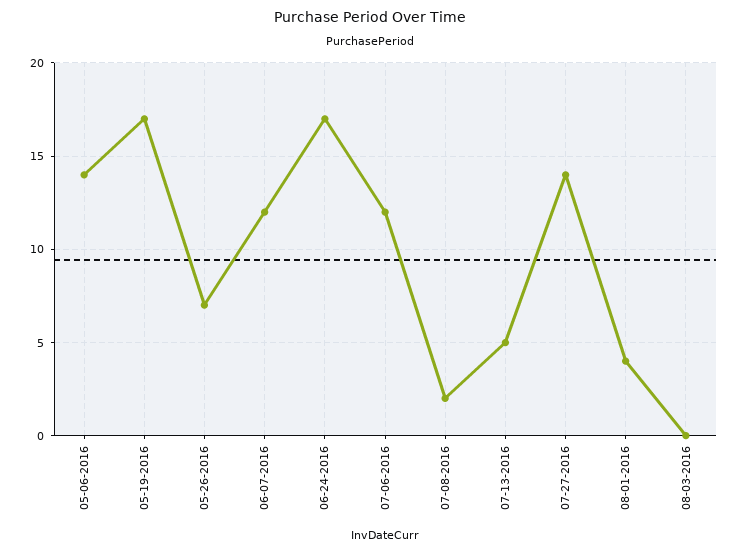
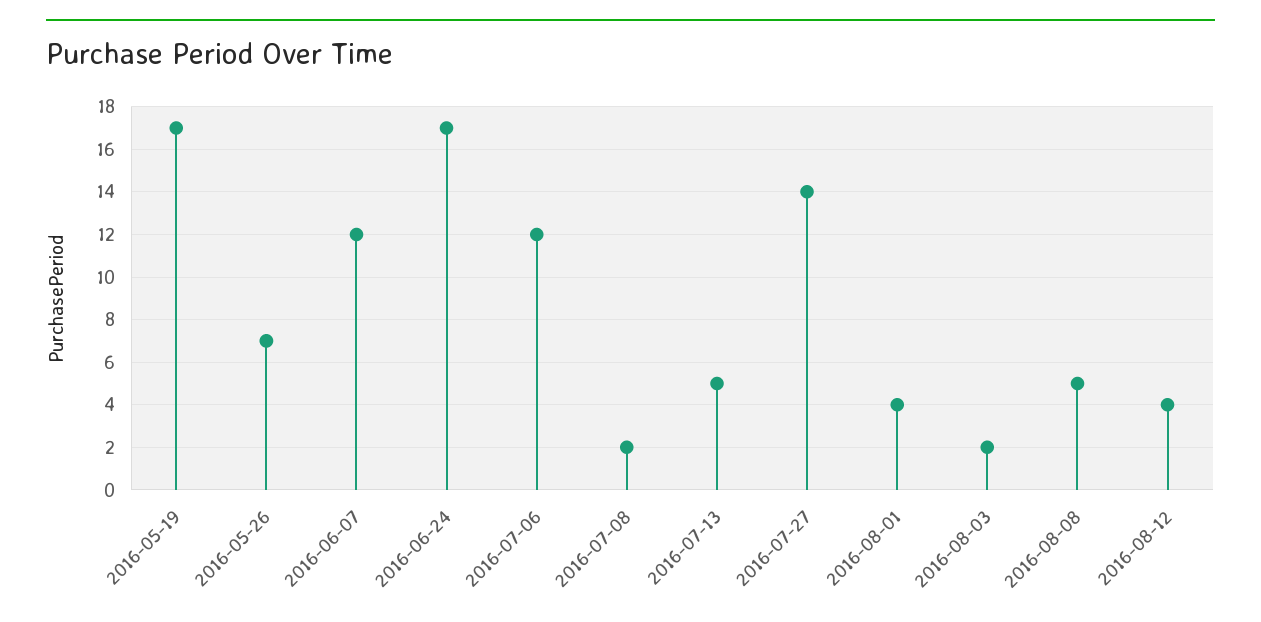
05-06-2016: 14 -> none
08-03-2016: 0 -> 2
2016-08-08: none -> 5
2016-08-12: none -> 4

